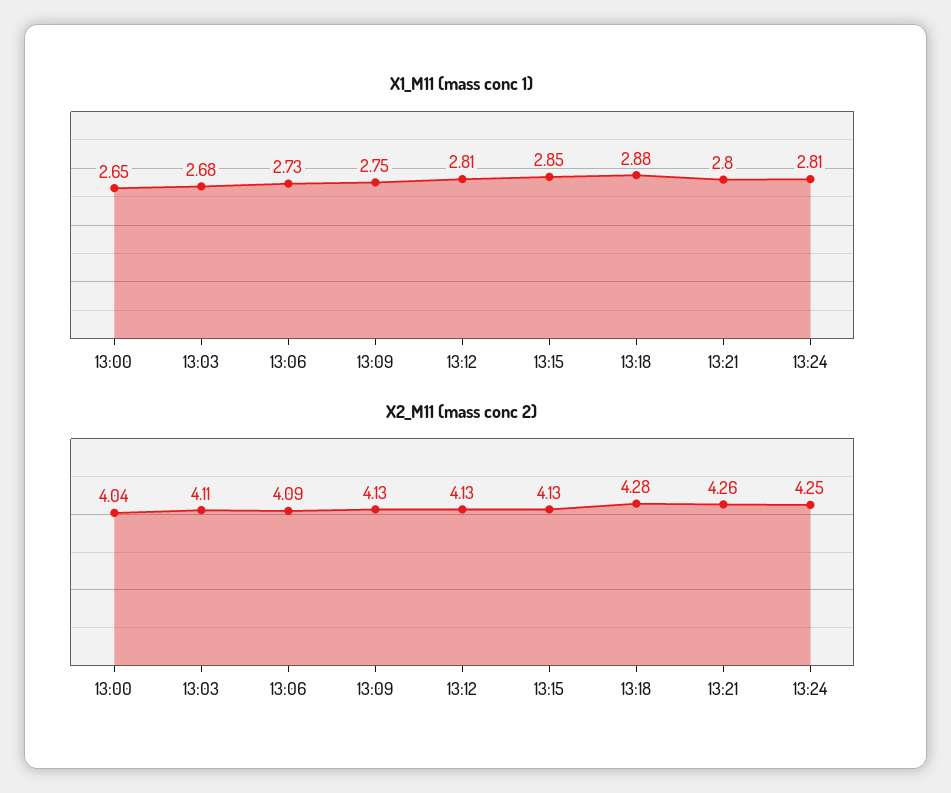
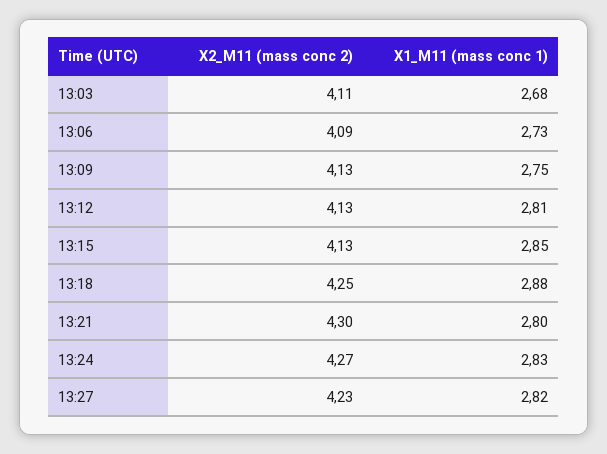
X1_M11 (mass conc 1), 13:00: 2.65 -> none
X1_M11 (mass conc 1), 13:24: 2.81 -> 2.83
X2_M11 (mass conc 2), 13:00: 4.04 -> none
X2_M11 (mass conc 2), 13:18: 4.28 -> 4.25
X2_M11 (mass conc 2), 13:21: 4.26 -> 4.3
X2_M11 (mass conc 2), 13:24: 4.25 -> 4.27
X2_M11 (mass conc 2), 13:27: none -> 4.23
X1_M11 (mass conc 1), 13:27: none -> 2.82

